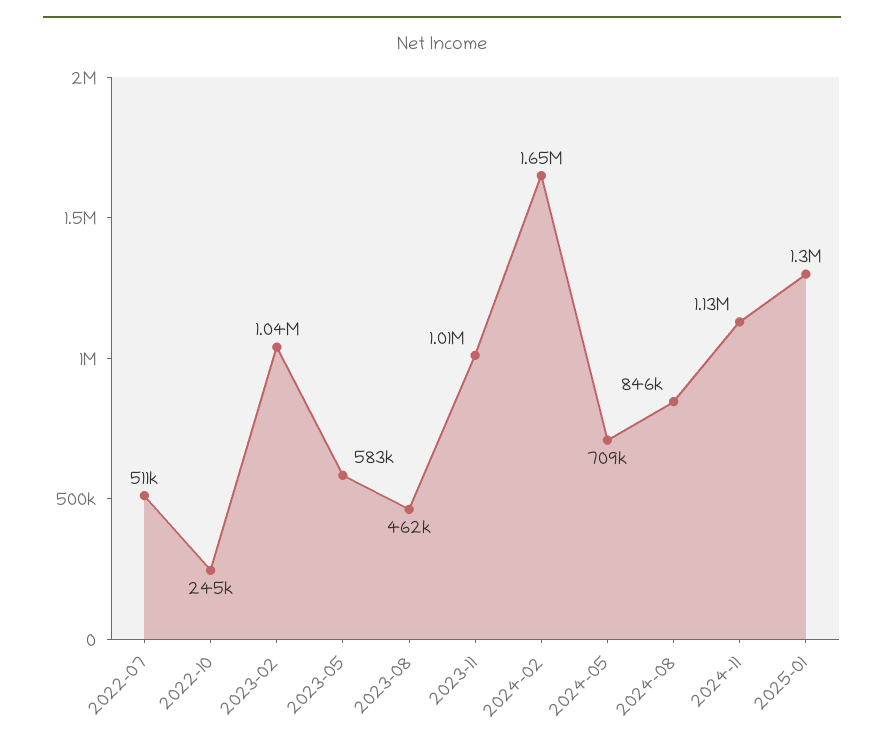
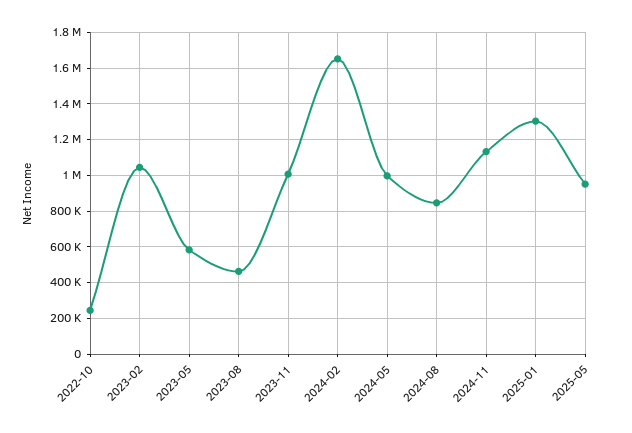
2022-07: 511000 -> none
2024-05: 709000 -> 1000000
2025-05: none -> 950000

